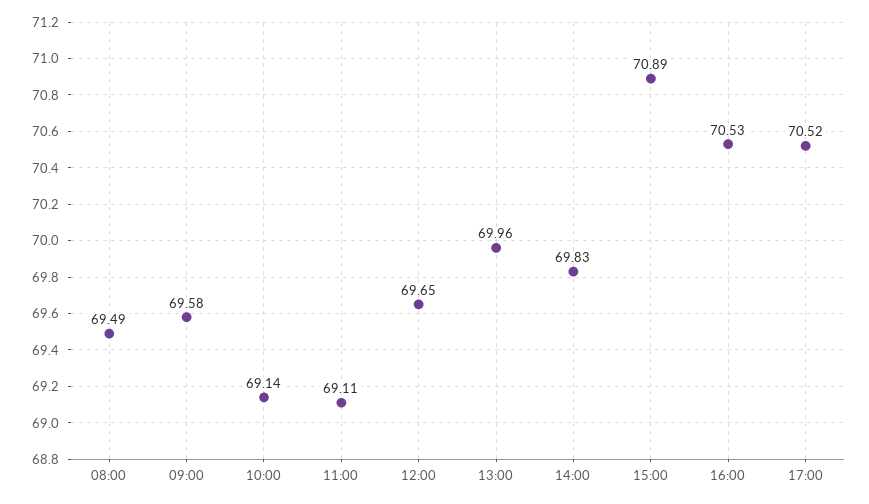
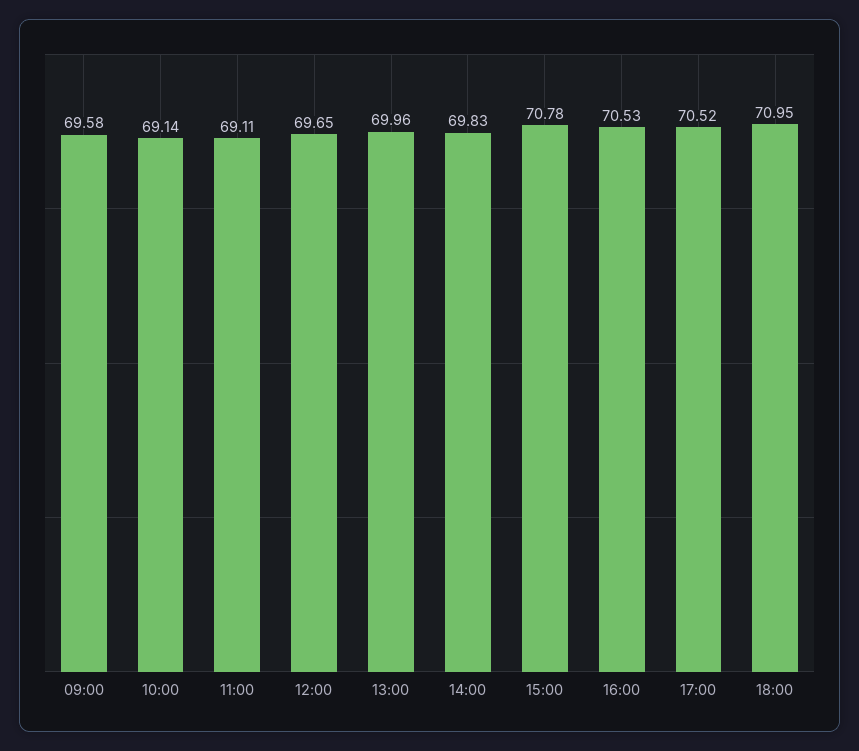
08:00: 69.49 -> none
15:00: 70.89 -> 70.78
18:00: none -> 70.95

